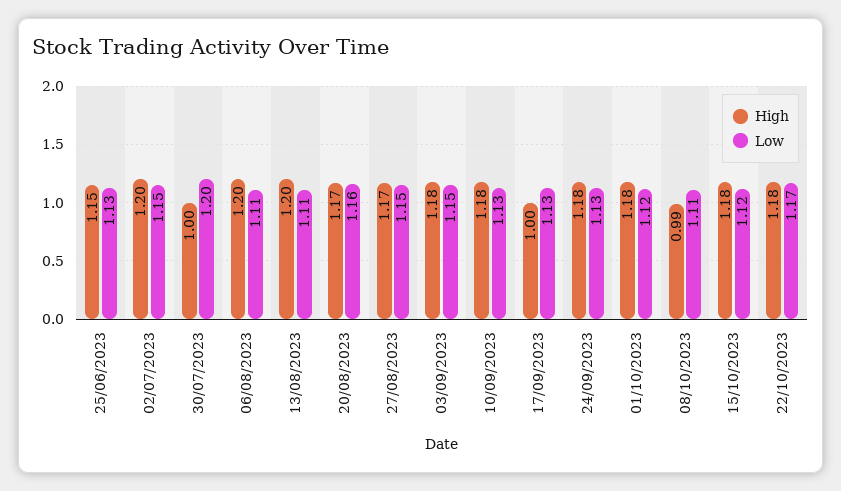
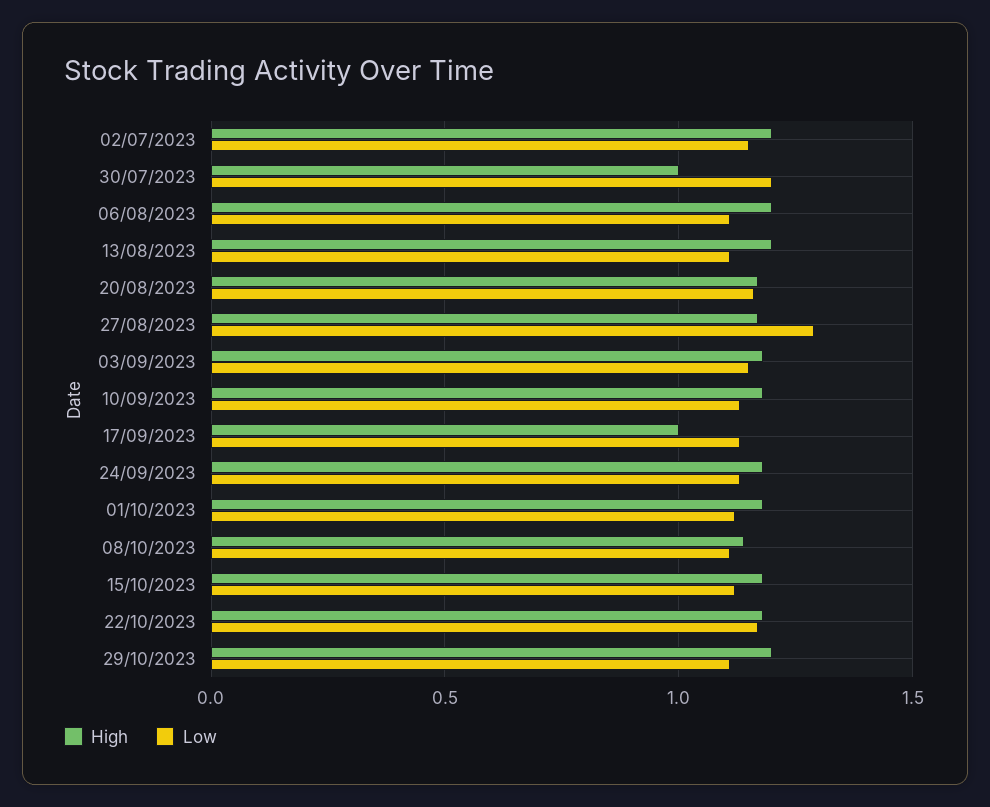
High, 25/06/2023: 1.15 -> none
Low, 25/06/2023: 1.13 -> none
Low, 27/08/2023: 1.15 -> 1.3
High, 08/10/2023: 0.99 -> 1.15
High, 29/10/2023: none -> 1.2
Low, 29/10/2023: none -> 1.1

